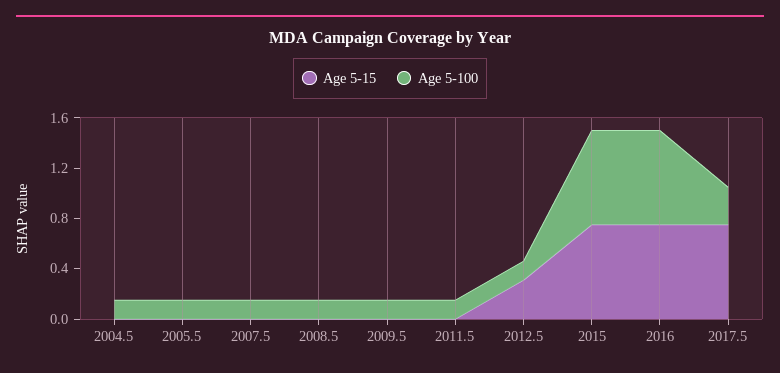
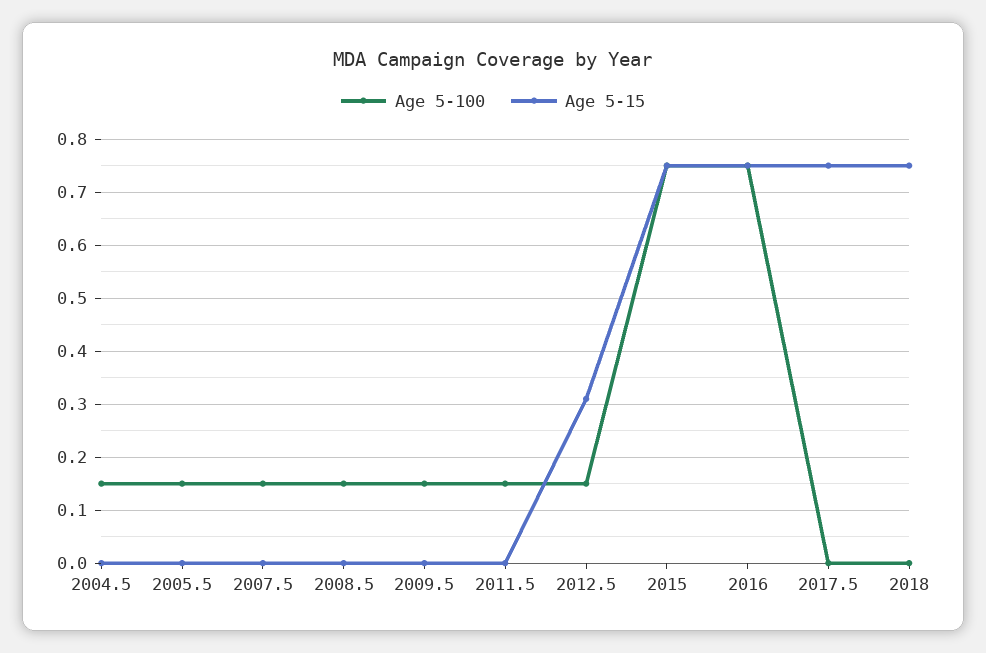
Age 5-100, 2017.5: 0.3 -> 0
Age 5-100, 2018: none -> 0
Age 5-15, 2018: none -> 0.75

